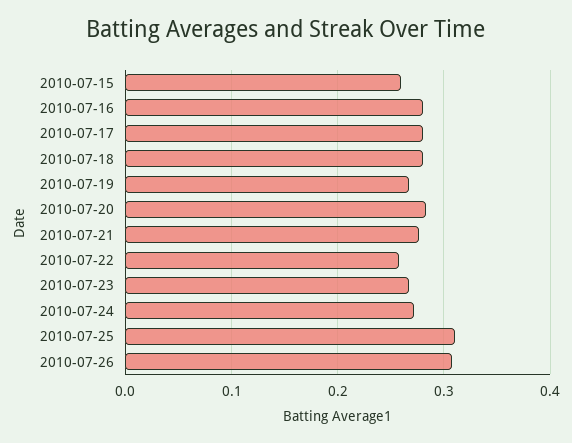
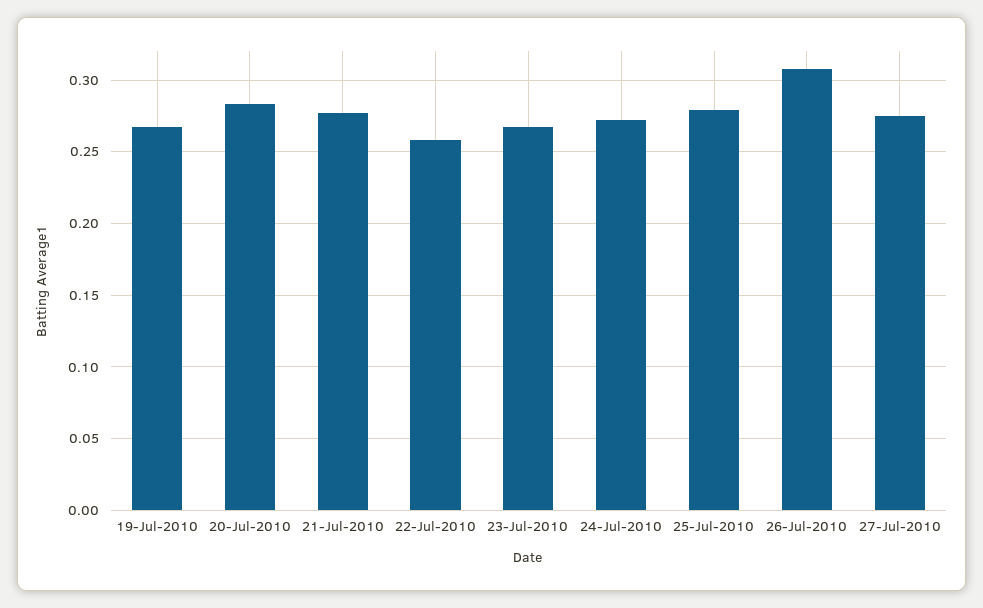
2010-07-15: 0.26 -> none
2010-07-16: 0.28 -> none
2010-07-17: 0.28 -> none
2010-07-18: 0.28 -> none
2010-07-25: 0.31 -> 0.28
27-Jul-2010: none -> 0.275

